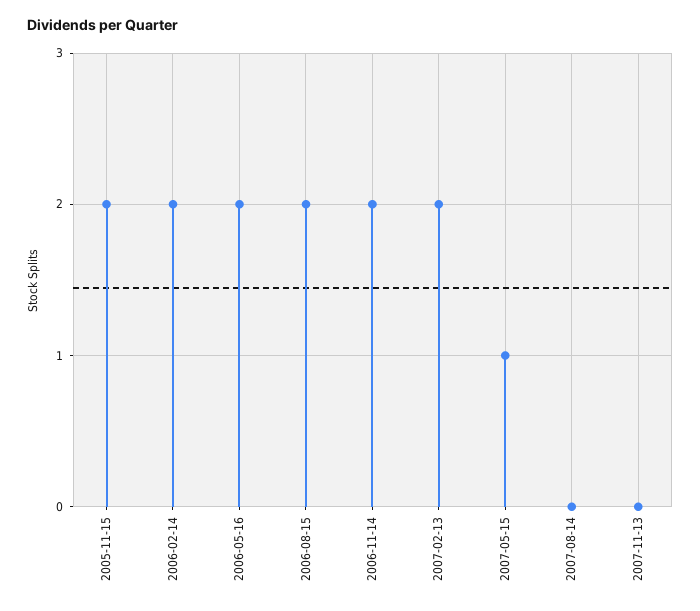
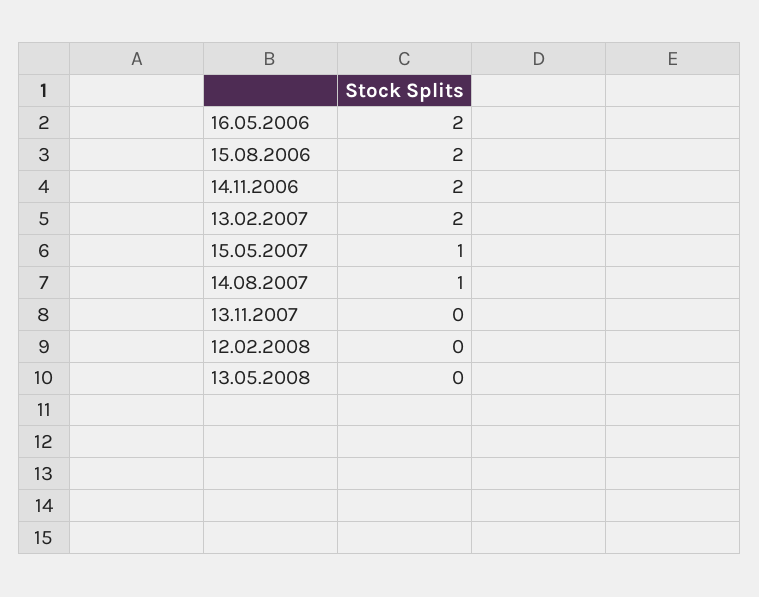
2005-11-15: 2 -> none
2006-02-14: 2 -> none
2007-08-14: 0 -> 1
12.02.2008: none -> 0
13.05.2008: none -> 0

